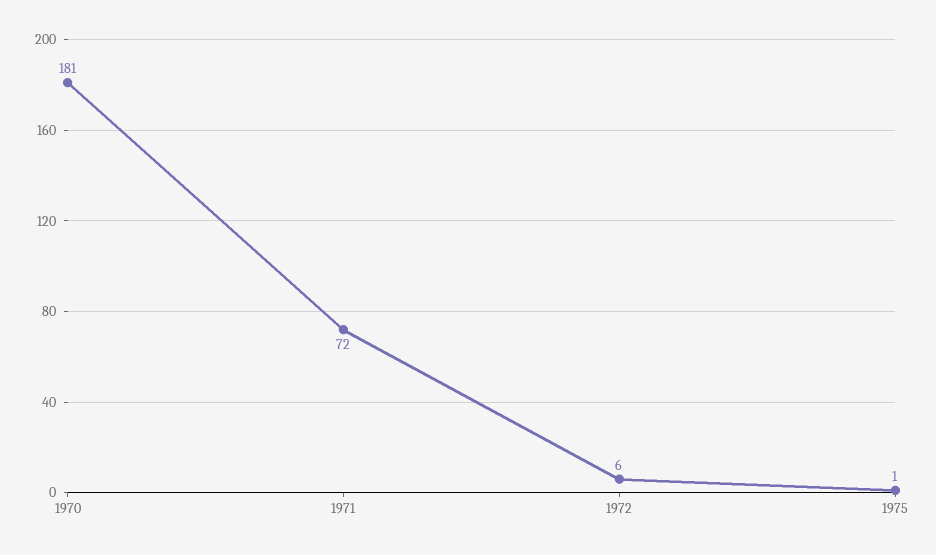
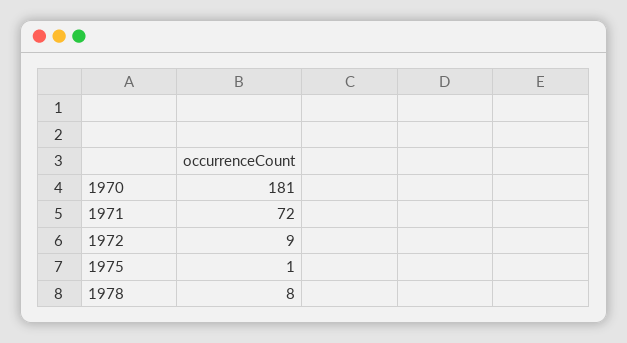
1972: 6 -> 9
1978: none -> 8

